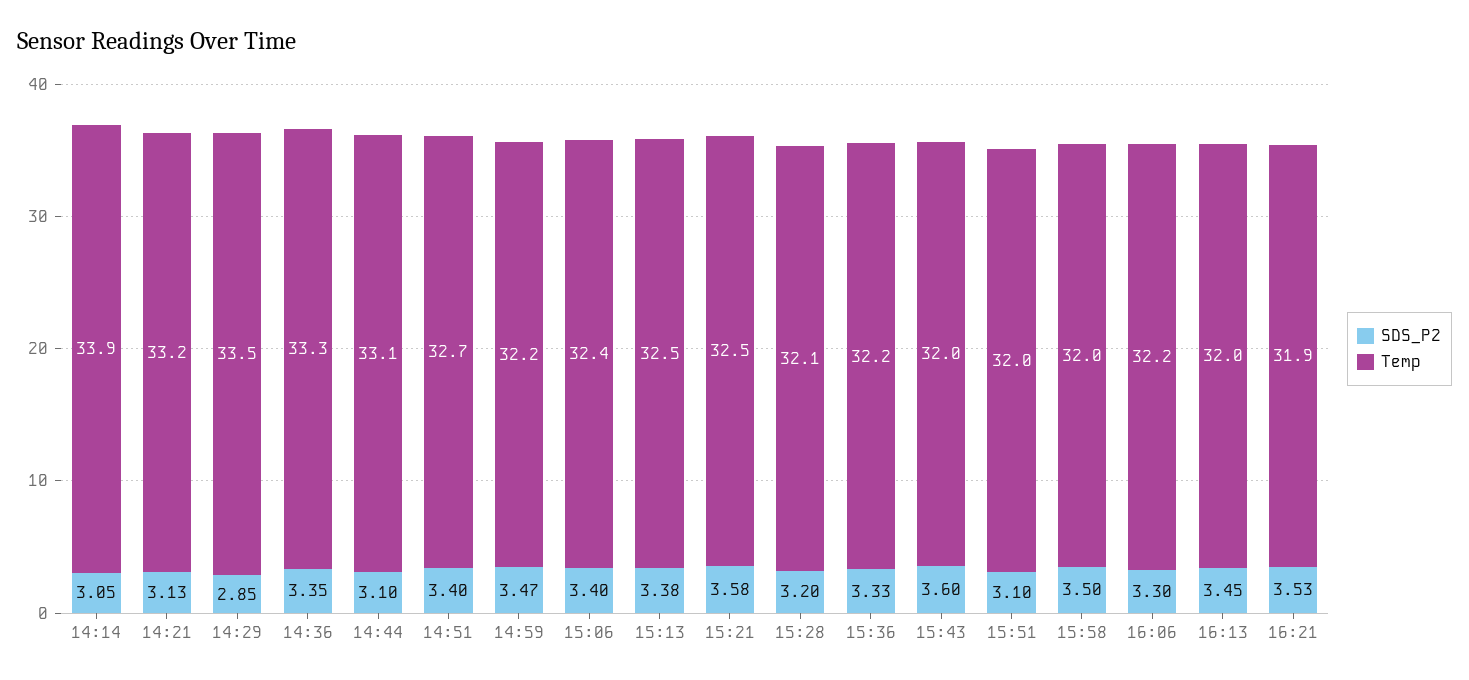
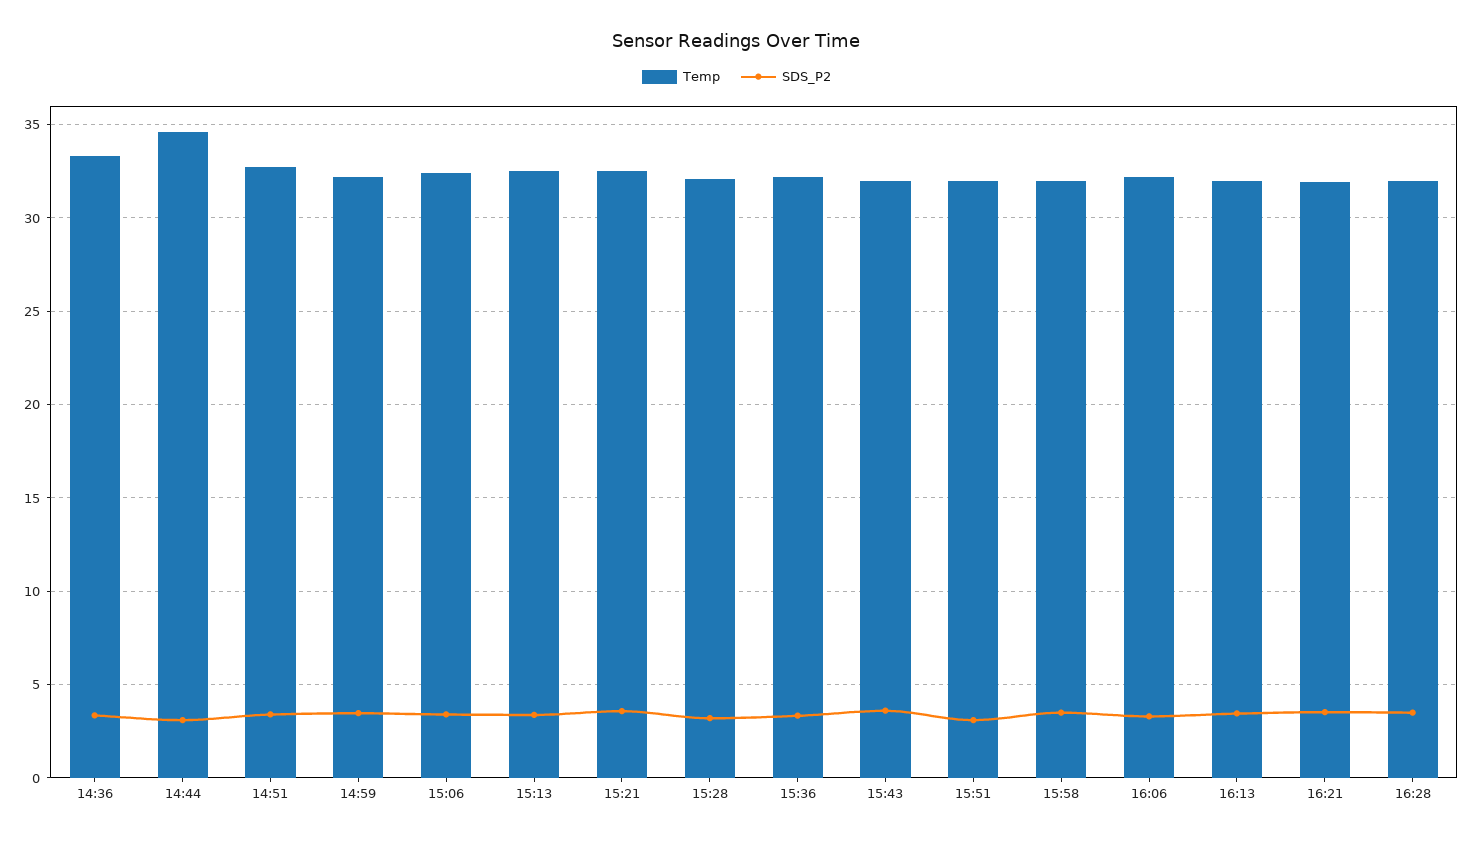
SDS_P2, 14:14: 3.05 -> none
Temp, 14:14: 33.9 -> none
SDS_P2, 14:21: 3.13 -> none
Temp, 14:21: 33.2 -> none
SDS_P2, 14:29: 2.85 -> none
Temp, 14:29: 33.5 -> none
Temp, 14:44: 33.1 -> 34.5
Temp, 16:28: none -> 32
SDS_P2, 16:28: none -> 3.5

